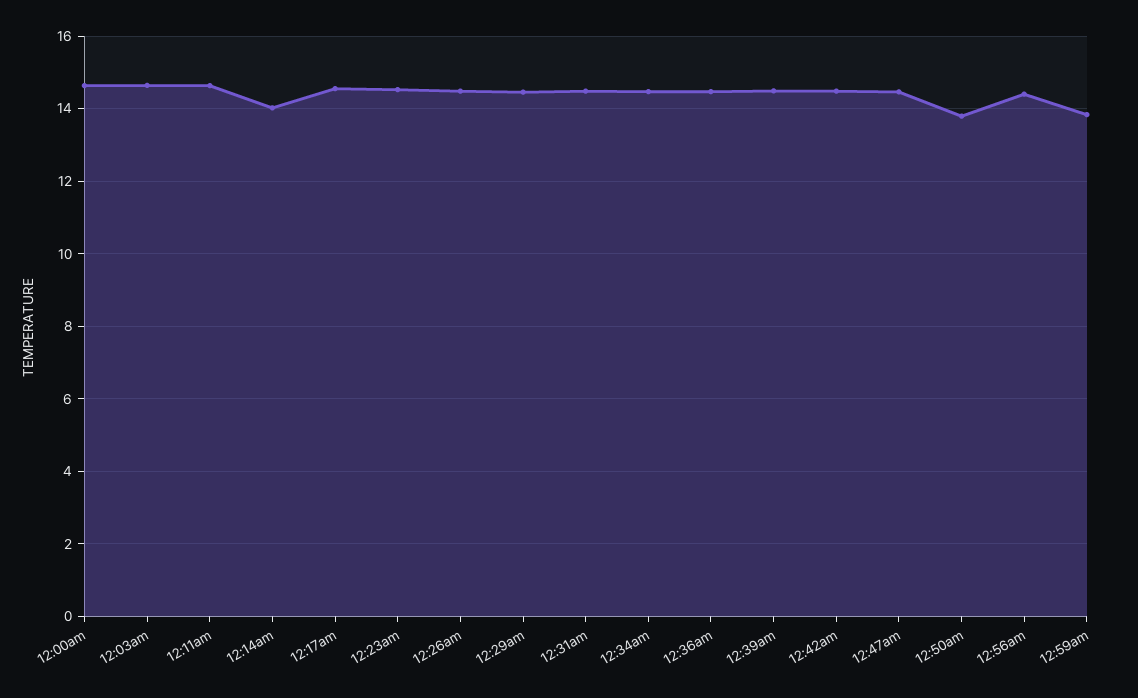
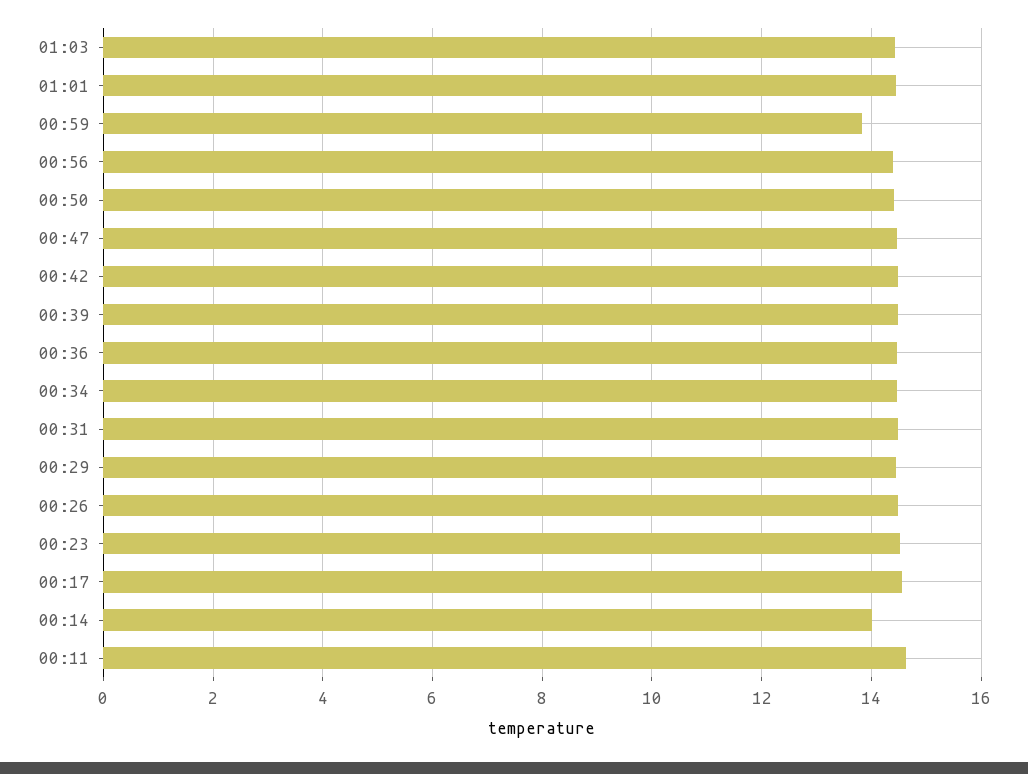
12:00am: 14.6 -> none
12:03am: 14.6 -> none
12:50am: 13.8 -> 14.4
01:03: none -> 14.4
01:01: none -> 14.4

